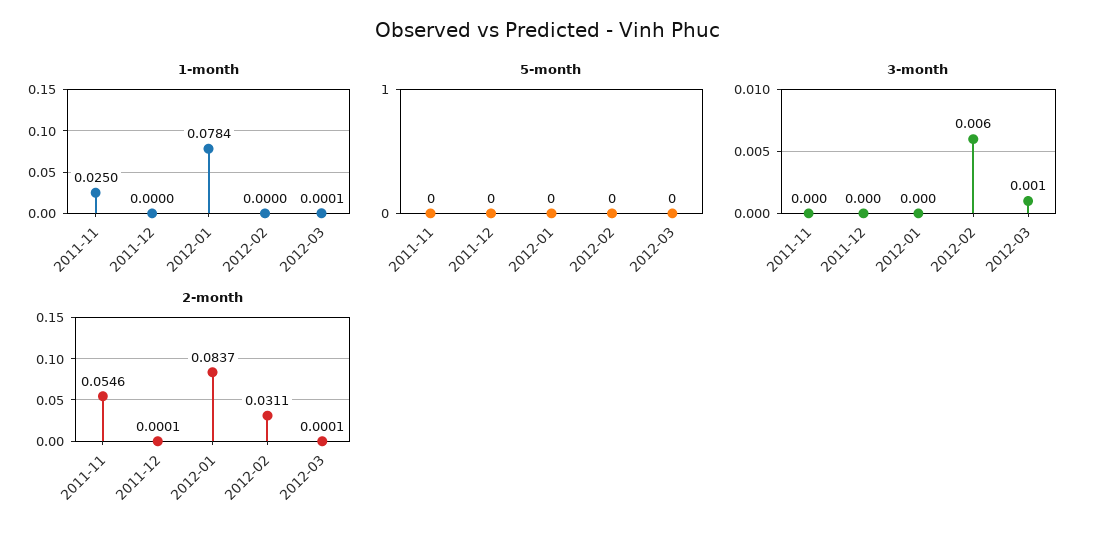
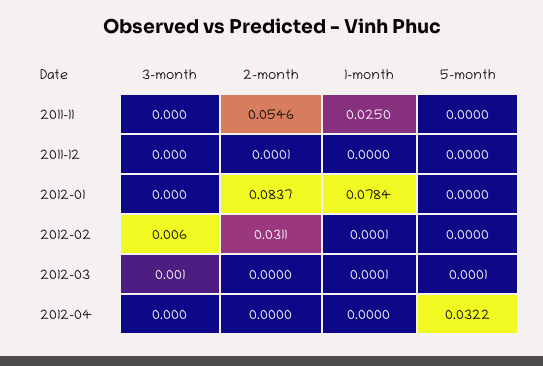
1-month, 2012-02: 0 -> 0.0001
5-month, 2012-03: 0 -> 0.0001
2-month, 2012-03: 0.0001 -> 0
3-month, 2012-04: none -> 0
2-month, 2012-04: none -> 0
1-month, 2012-04: none -> 0
5-month, 2012-04: none -> 0.0322

